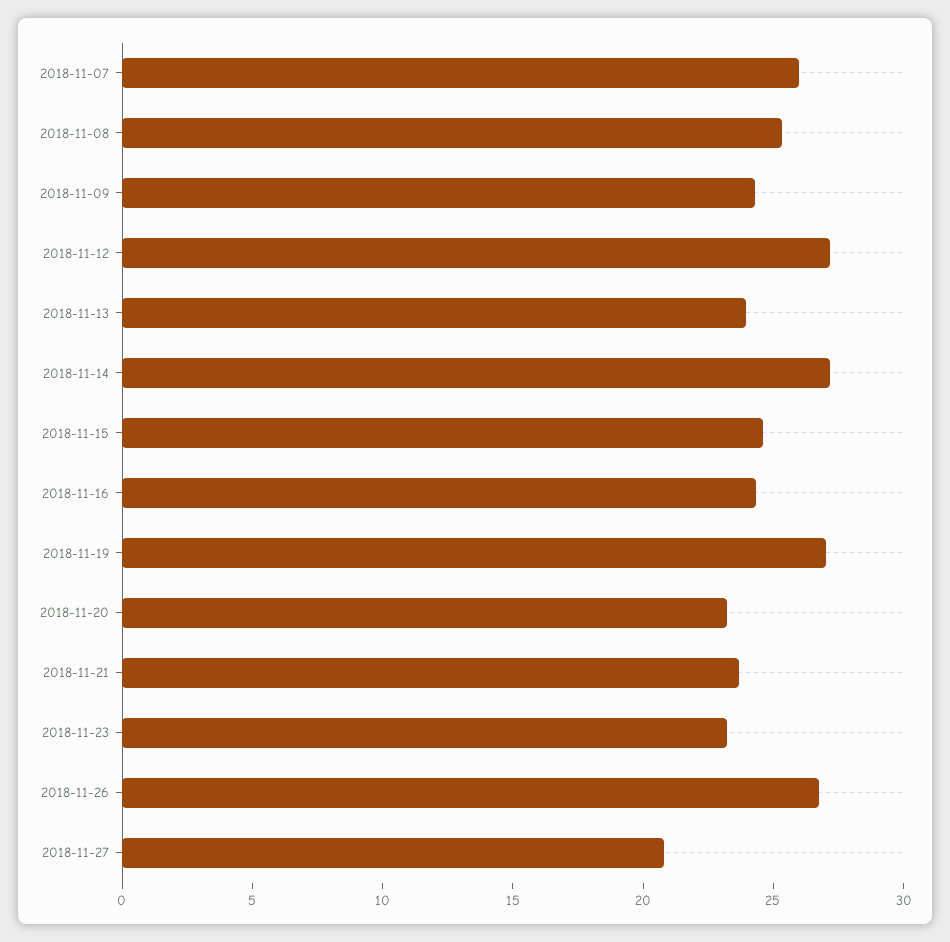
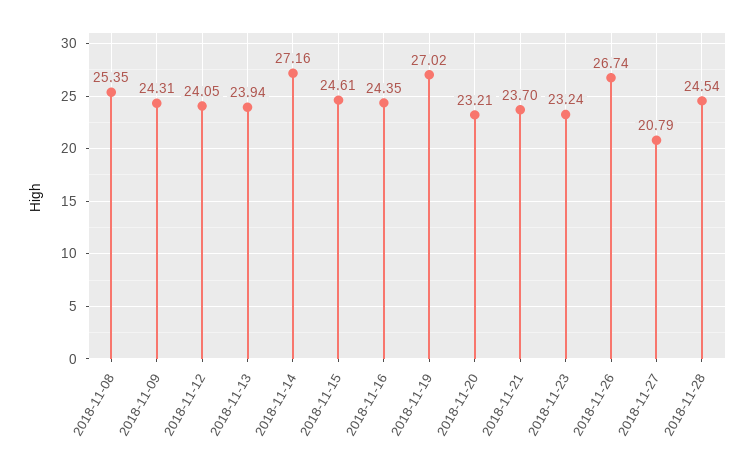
2018-11-07: 26 -> none
2018-11-12: 27 -> 24.05
2018-11-28: none -> 24.54

